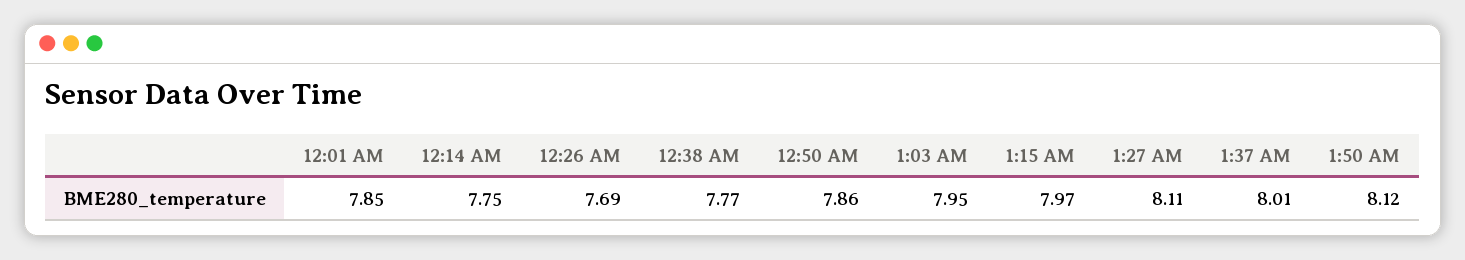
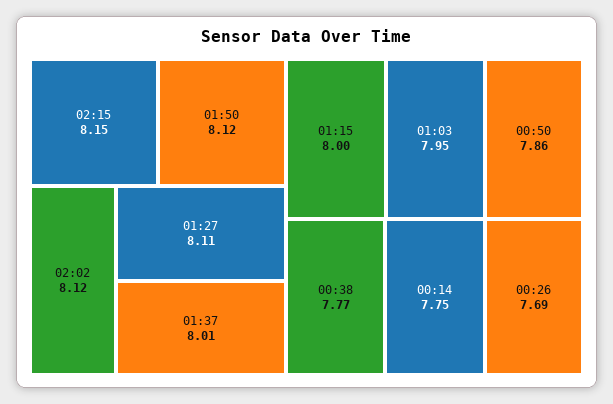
12:01 AM: 7.85 -> none
1:15 AM: 7.97 -> 8
02:15: none -> 8.15
02:02: none -> 8.12

